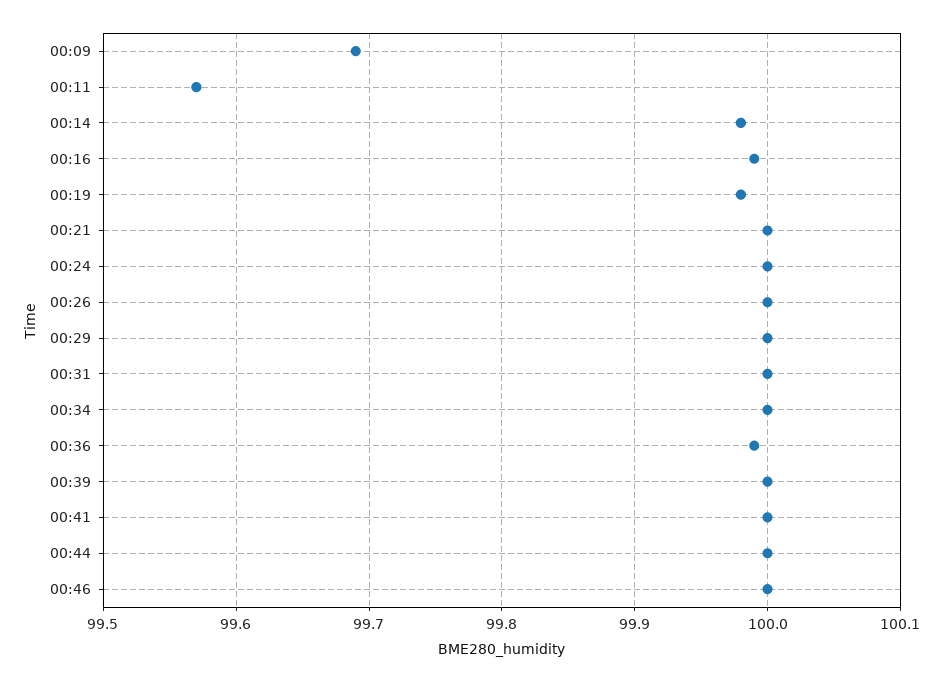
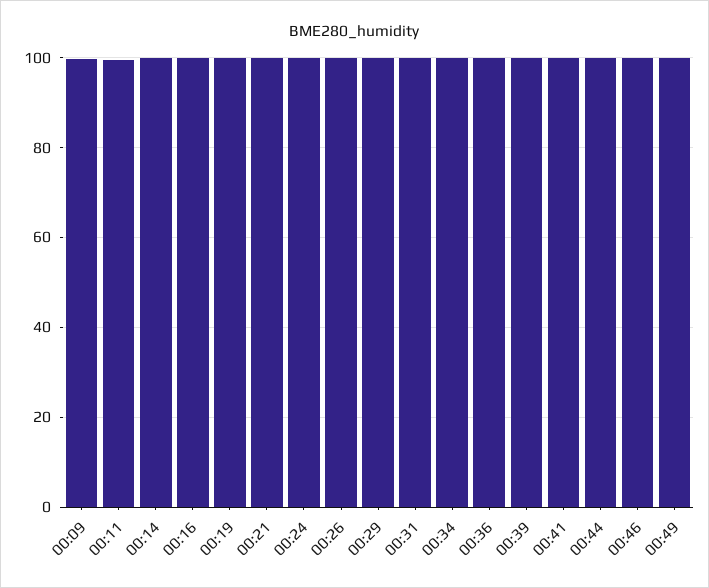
00:49: none -> 100

